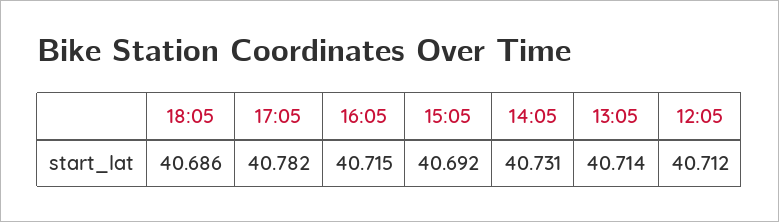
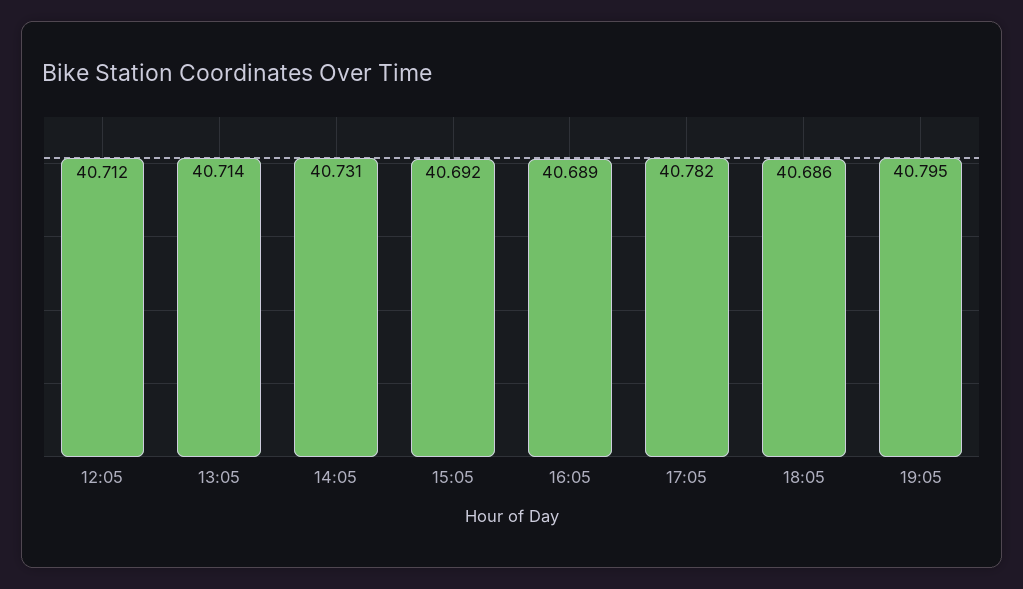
16:05: 40.715 -> 40.689
19:05: none -> 40.795

